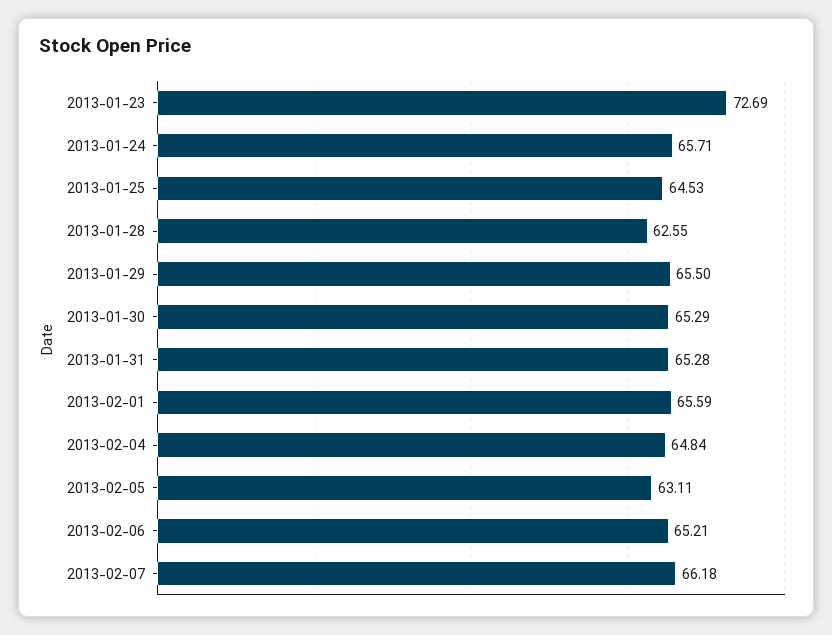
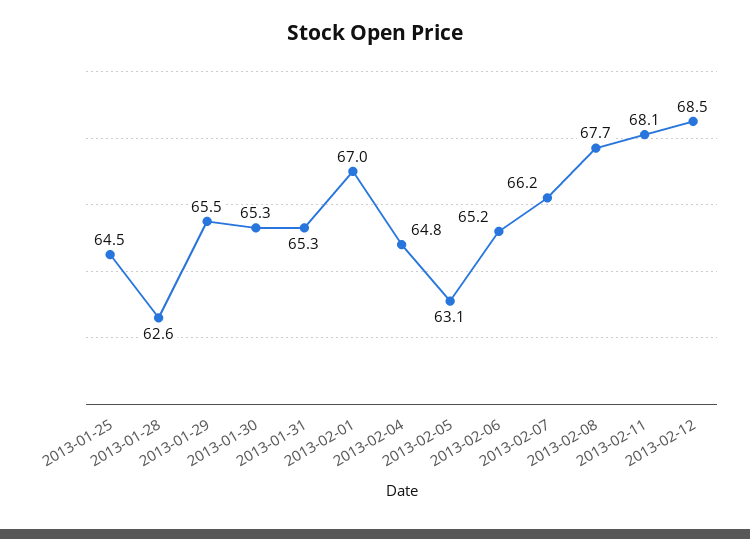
2013-01-23: 72.69 -> none
2013-01-24: 65.71 -> none
2013-02-01: 65.59 -> 67
2013-02-08: none -> 67.7
2013-02-11: none -> 68.1
2013-02-12: none -> 68.5

